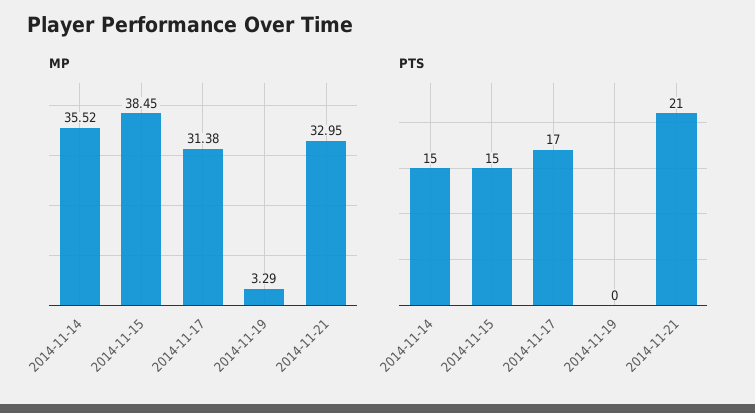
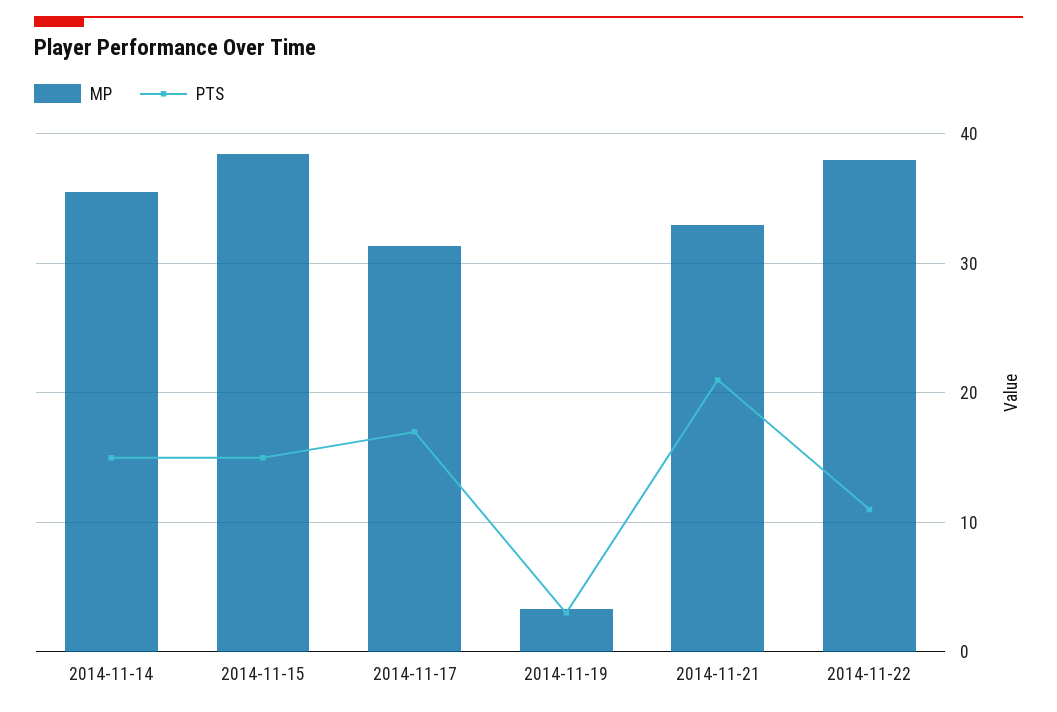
PTS, 2014-11-19: 0 -> 3
MP, 2014-11-22: none -> 38
PTS, 2014-11-22: none -> 11

